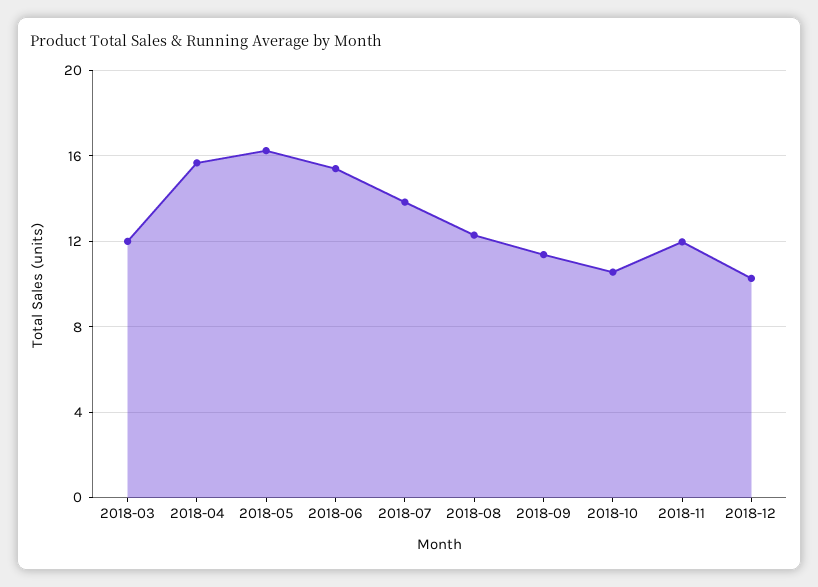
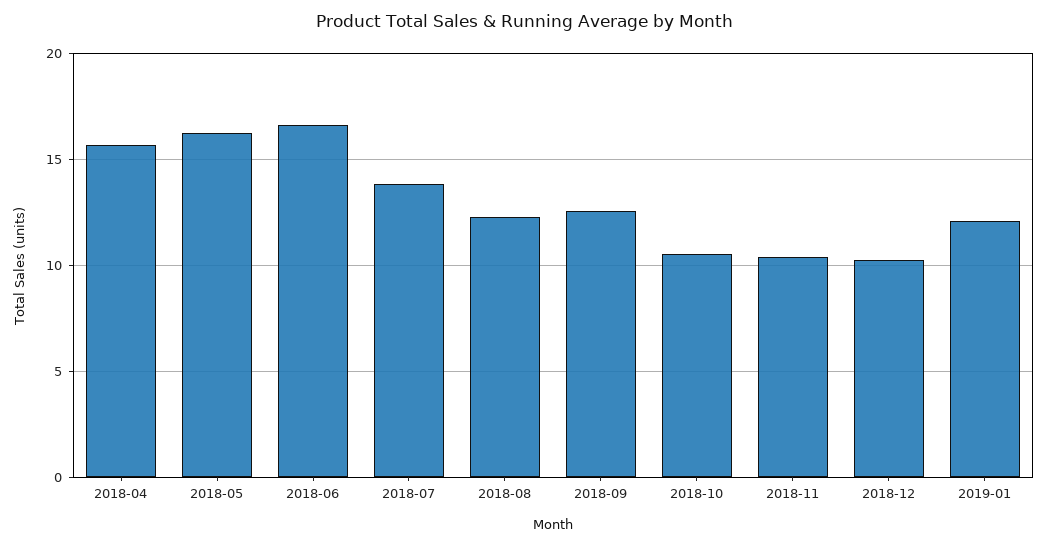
2018-03: 12 -> none
2018-06: 15.5 -> 16.5
2018-09: 11.5 -> 12.5
2018-11: 12 -> 10.5
2019-01: none -> 12

